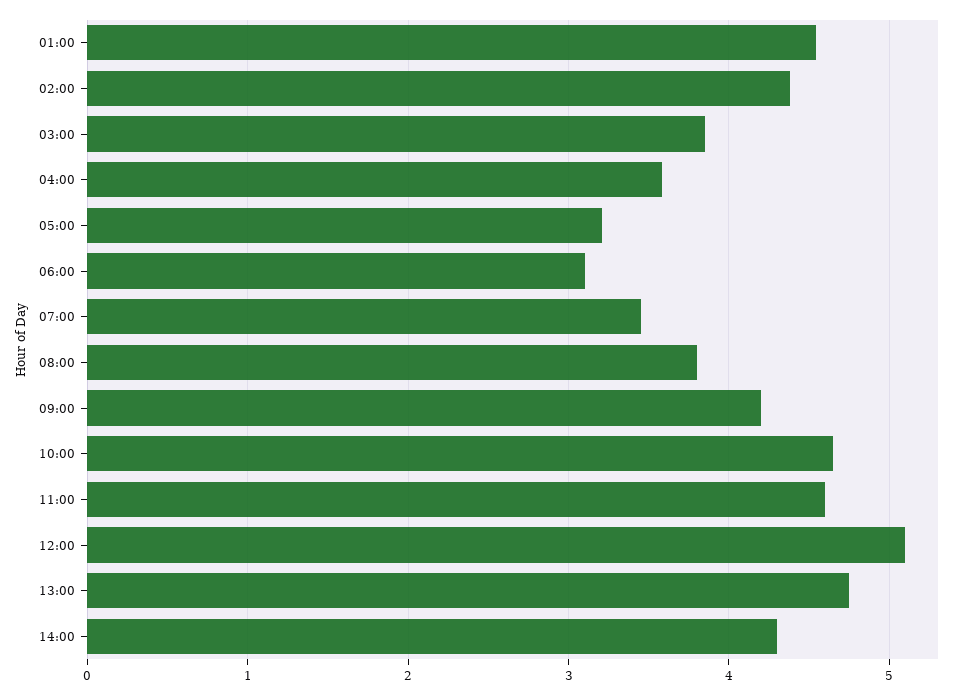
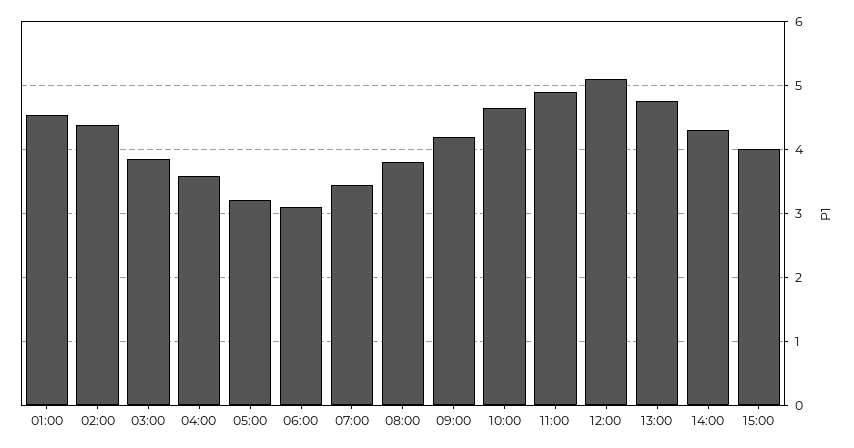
11:00: 4.6 -> 4.9
15:00: none -> 4

